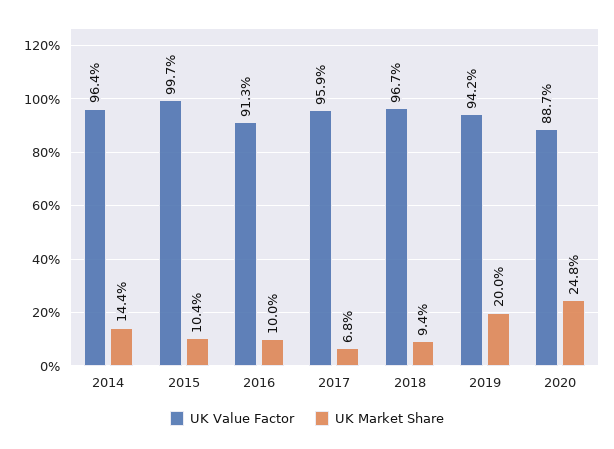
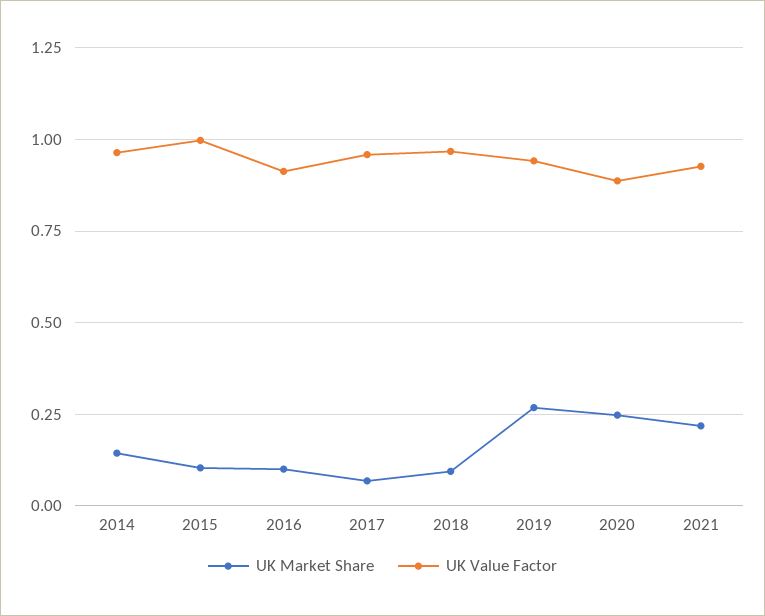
UK Market Share, 2019: 0.2 -> 0.275
UK Market Share, 2021: none -> 0.225
UK Value Factor, 2021: none -> 0.925

